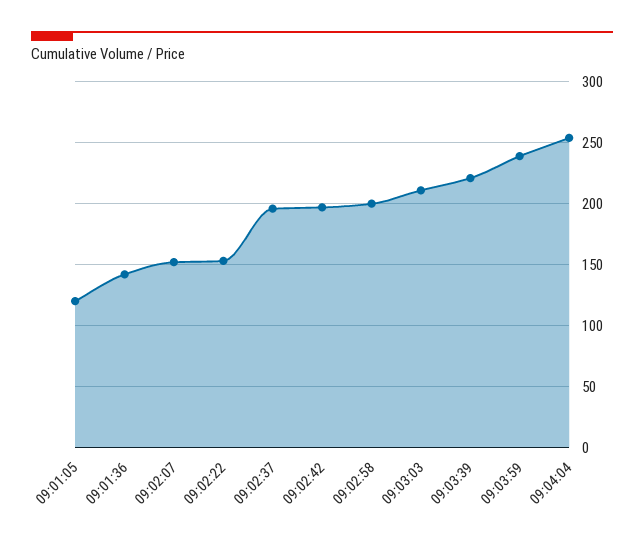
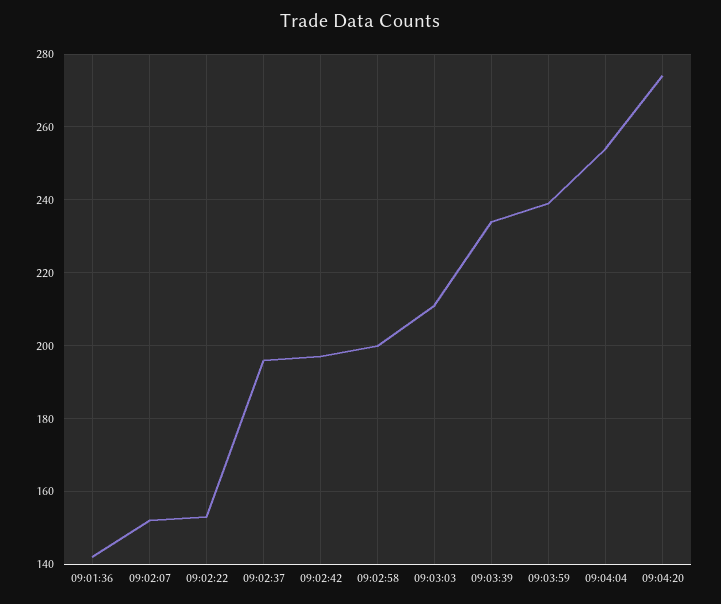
09:01:05: 120 -> none
09:03:39: 220 -> 235
09:04:20: none -> 275

